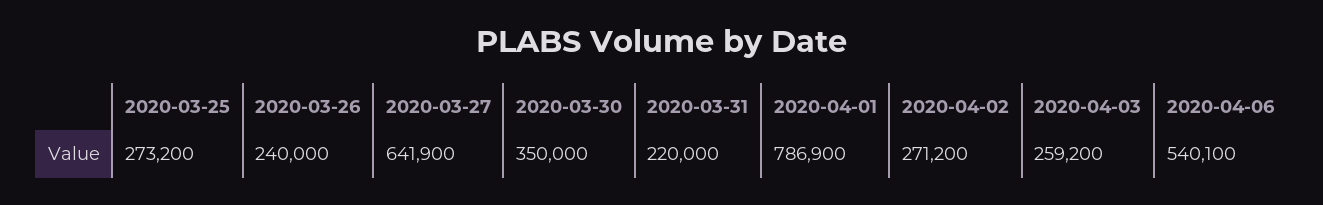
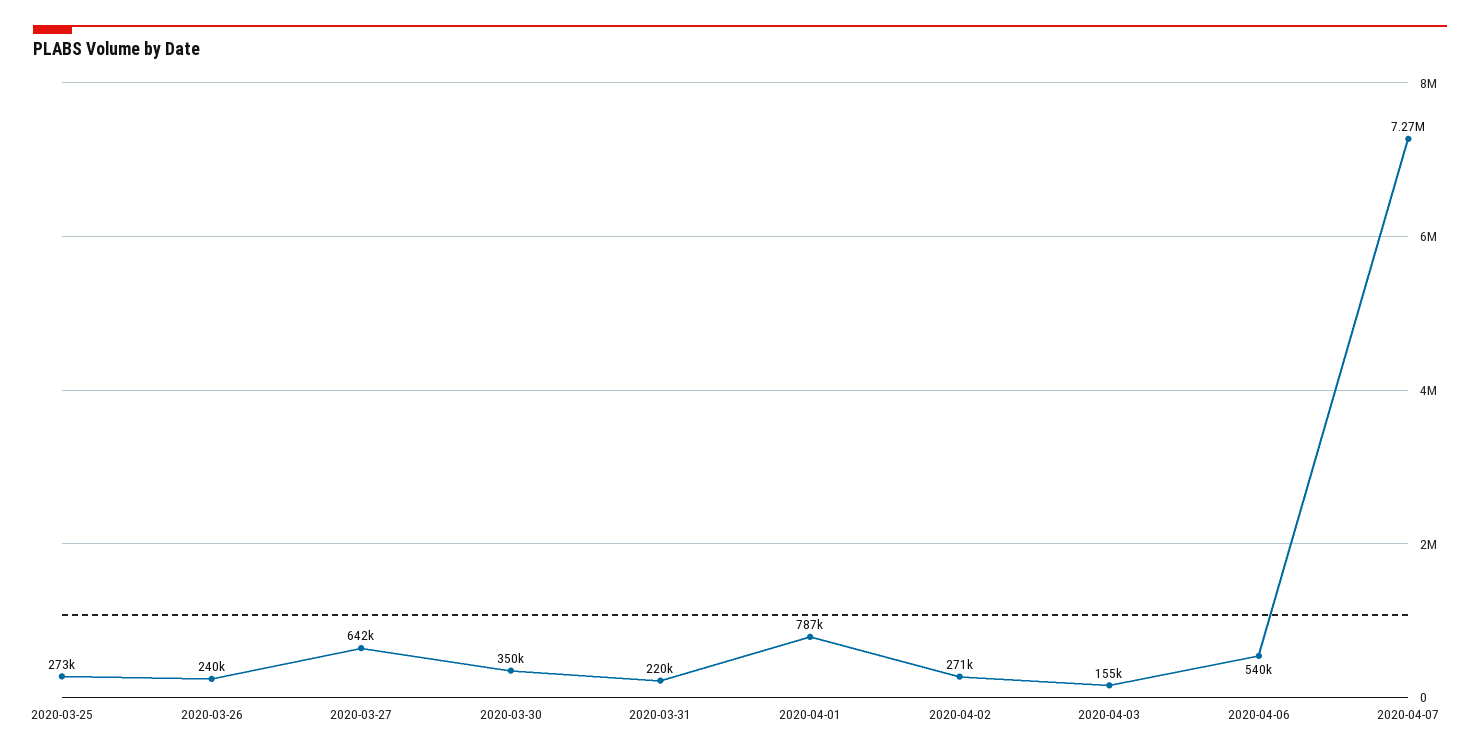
2020-04-03: 259200 -> 155000
2020-04-07: none -> 7270000

